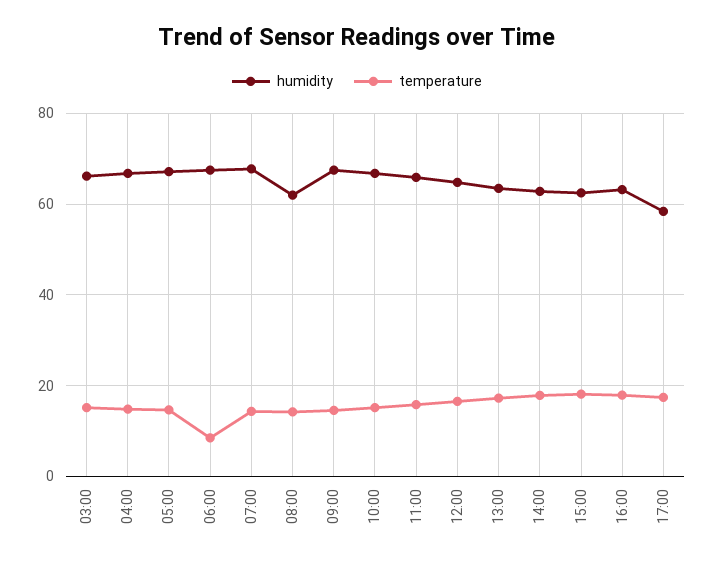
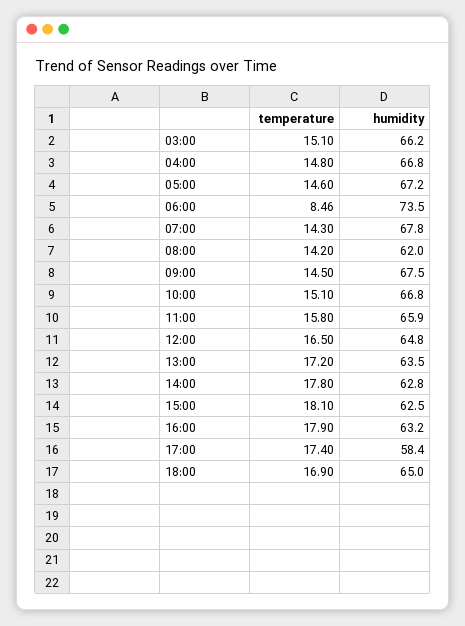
humidity, 06:00: 68 -> 73.5
temperature, 18:00: none -> 16.9
humidity, 18:00: none -> 65

